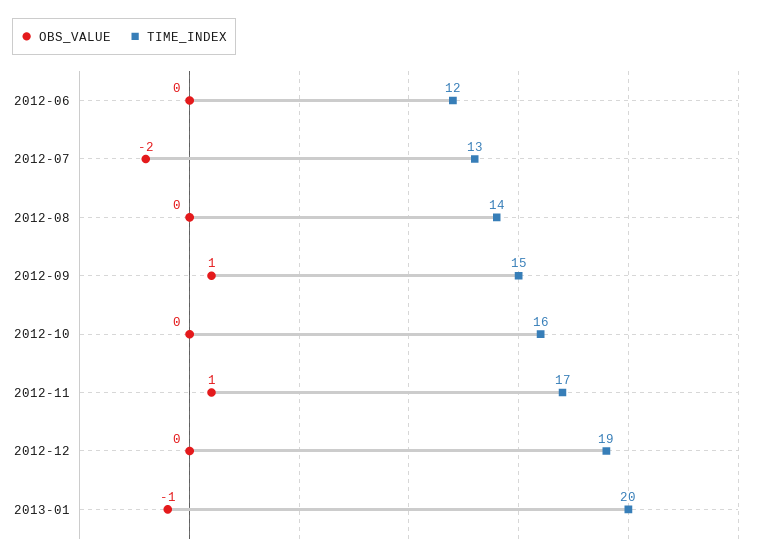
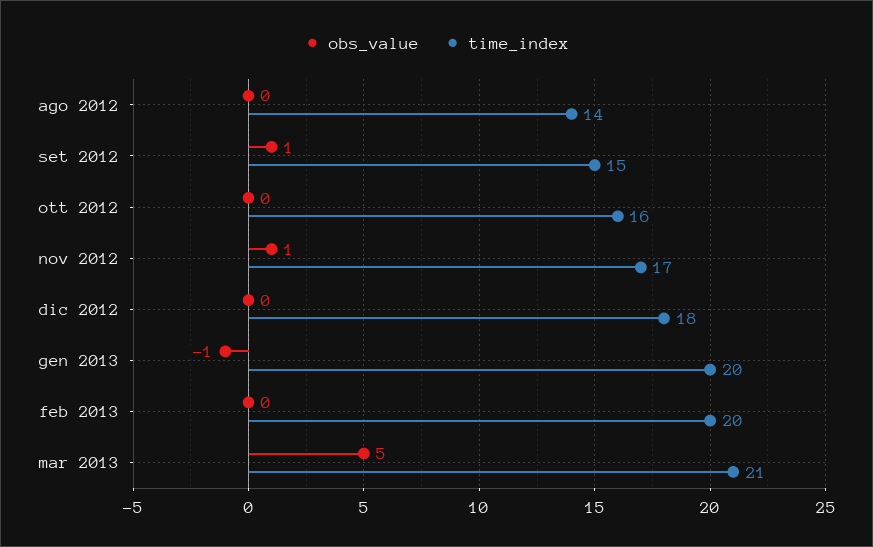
OBS_VALUE, 2012-06: 0 -> none
TIME_INDEX, 2012-06: 12 -> none
OBS_VALUE, 2012-07: -2 -> none
TIME_INDEX, 2012-07: 13 -> none
TIME_INDEX, 2012-12: 19 -> 18
OBS_VALUE, feb 2013: none -> 0
TIME_INDEX, feb 2013: none -> 20
OBS_VALUE, mar 2013: none -> 5
TIME_INDEX, mar 2013: none -> 21

